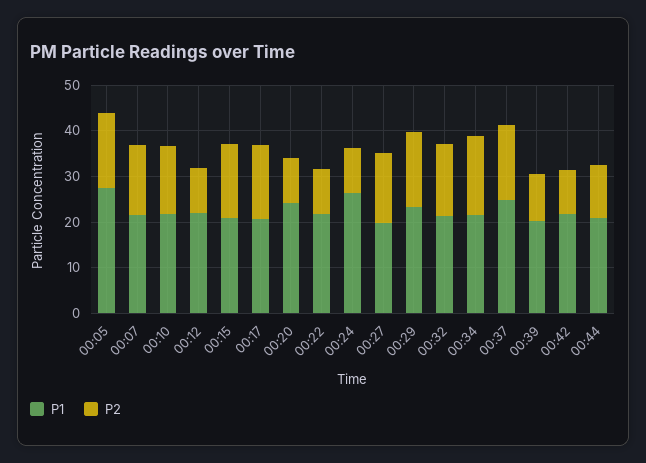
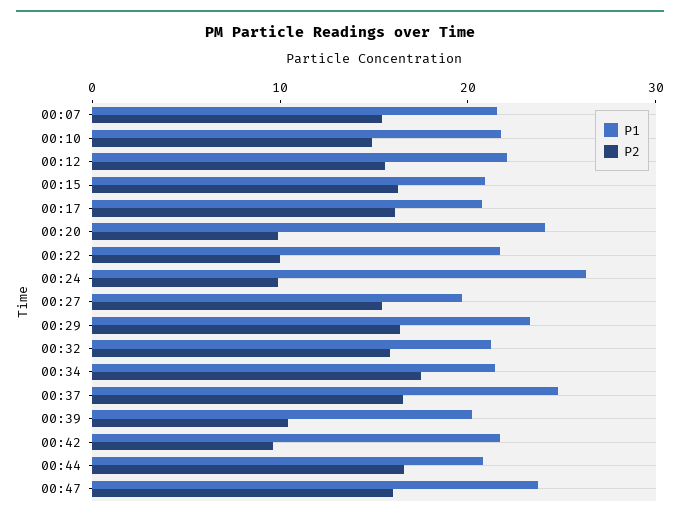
P1, 00:05: 28 -> none
P2, 00:05: 16 -> none
P2, 00:12: 10 -> 16
P2, 00:44: 12 -> 16
P1, 00:47: none -> 24
P2, 00:47: none -> 16

